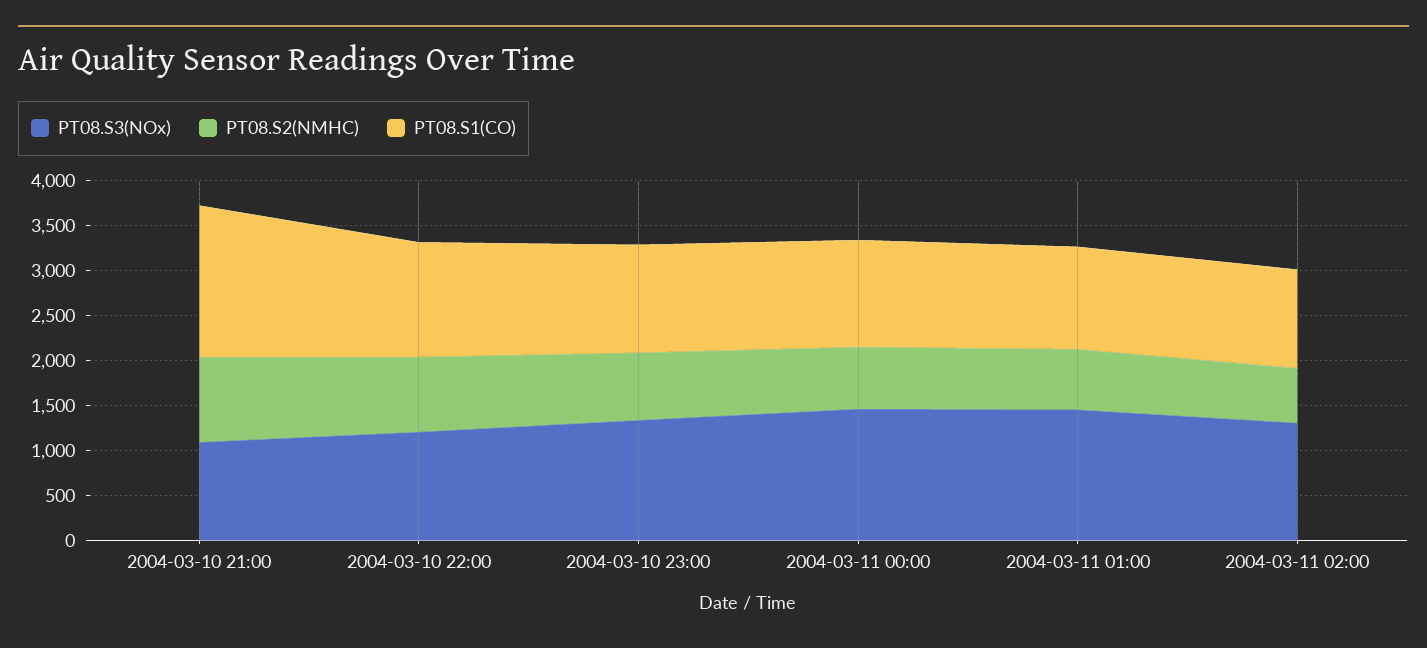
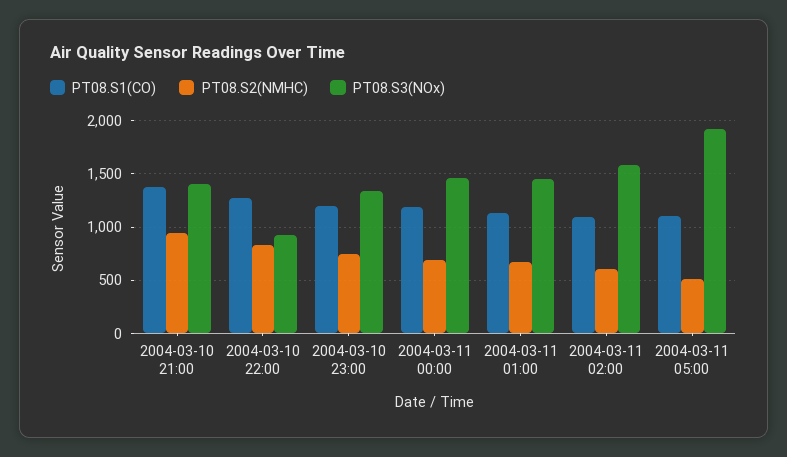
PT08.S3(NOx), 2004-03-10 21:00: 1100 -> 1400
PT08.S1(CO), 2004-03-10 21:00: 1700 -> 1400
PT08.S3(NOx), 2004-03-10 22:00: 1200 -> 900
PT08.S3(NOx), 2004-03-11 02:00: 1300 -> 1600
PT08.S1(CO), 2004-03-11 05:00: none -> 1100
PT08.S2(NMHC), 2004-03-11 05:00: none -> 500
PT08.S3(NOx), 2004-03-11 05:00: none -> 1900

